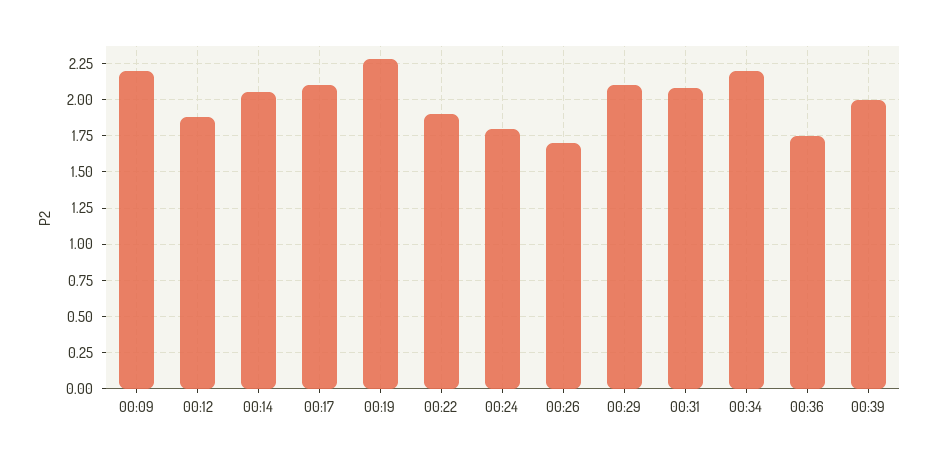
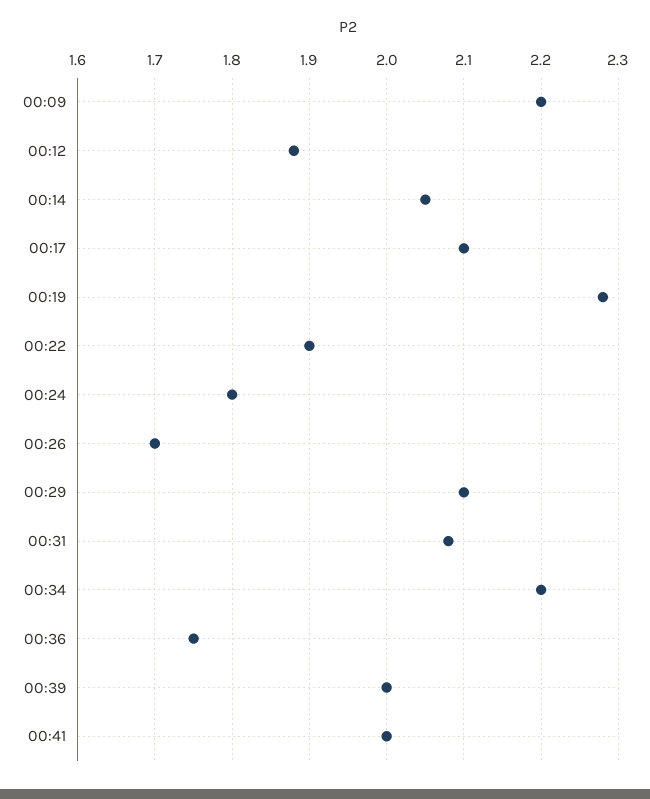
00:41: none -> 2

